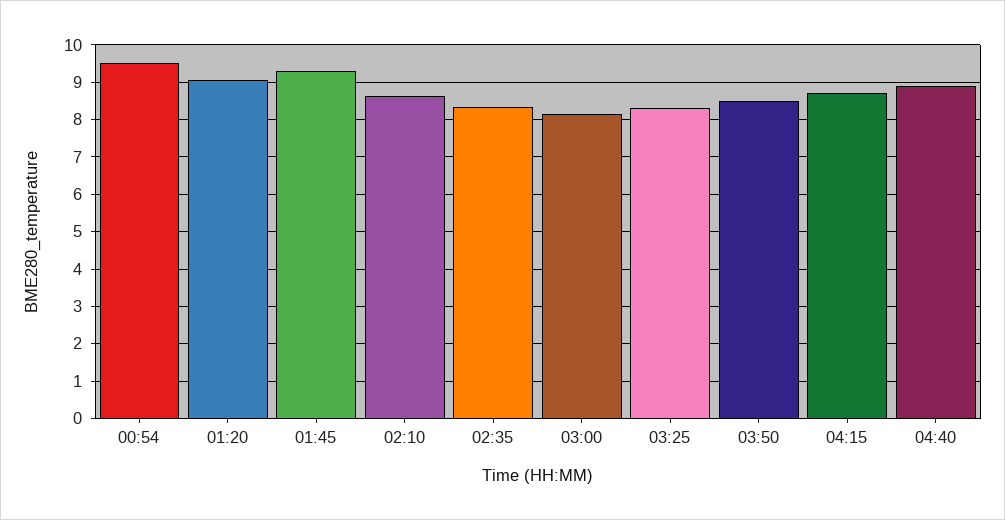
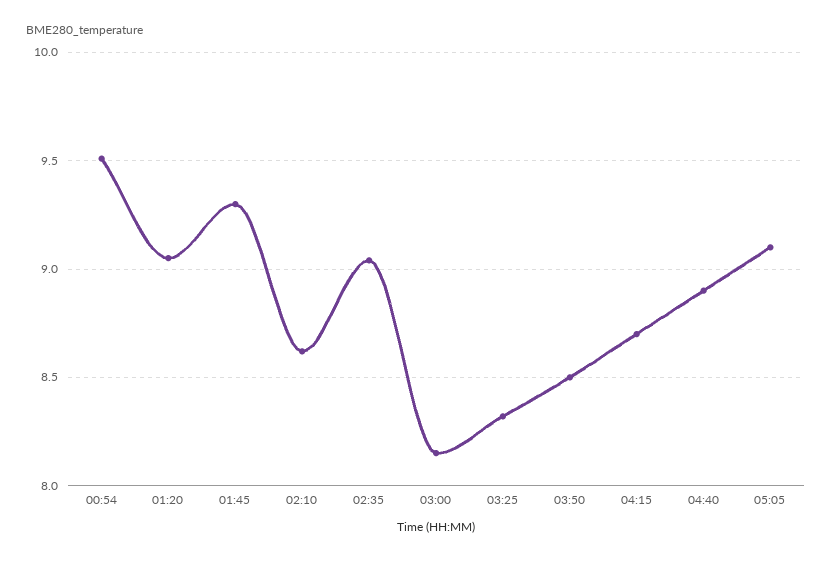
02:35: 8.4 -> 9.05
05:05: none -> 9.1

